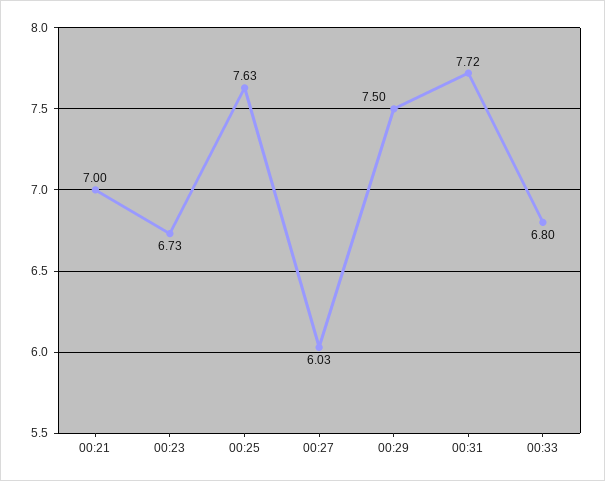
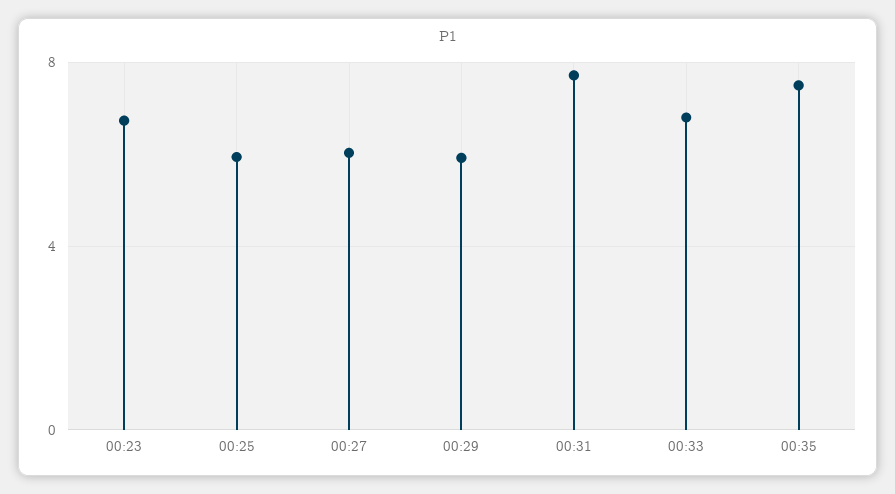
00:21: 7 -> none
00:25: 7.63 -> 6
00:29: 7.5 -> 6
00:35: none -> 7.5

